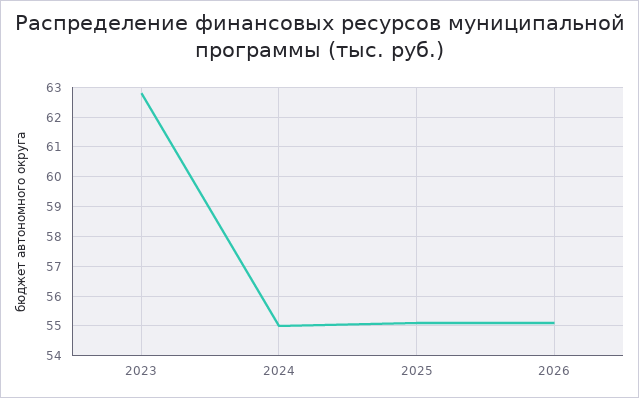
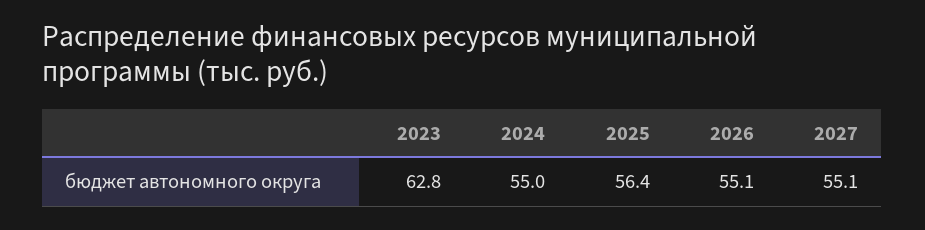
2025: 55 -> 56.4
2027: none -> 55.1

